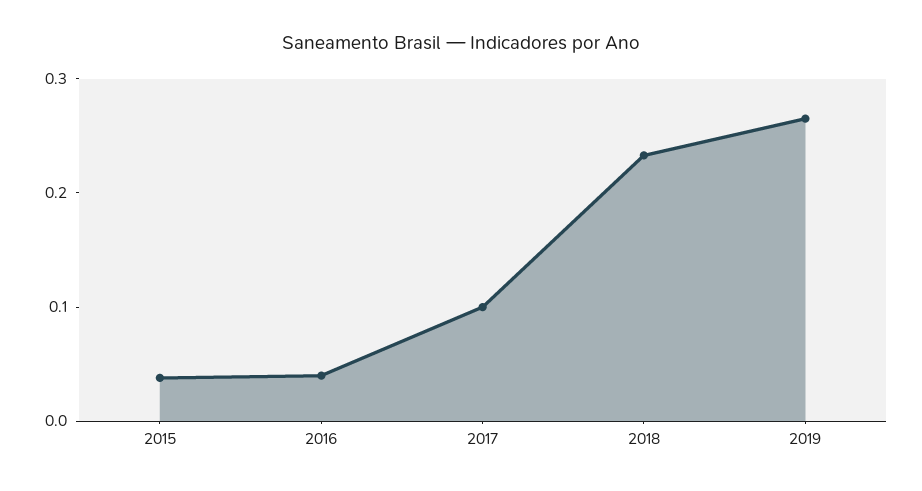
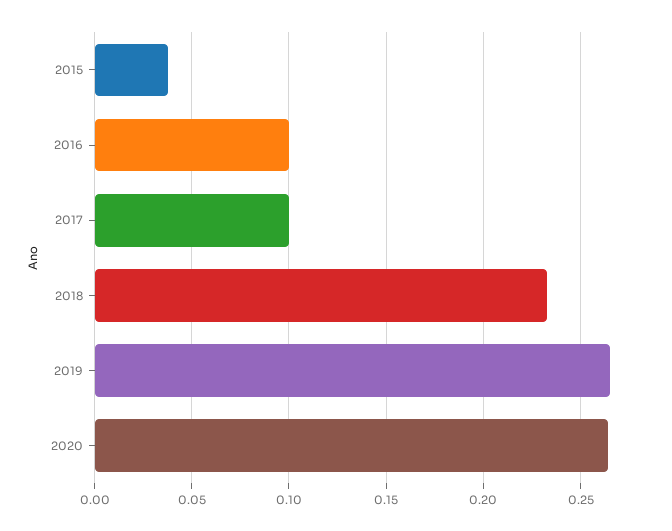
2016: 0.04 -> 0.1
2020: none -> 0.265

